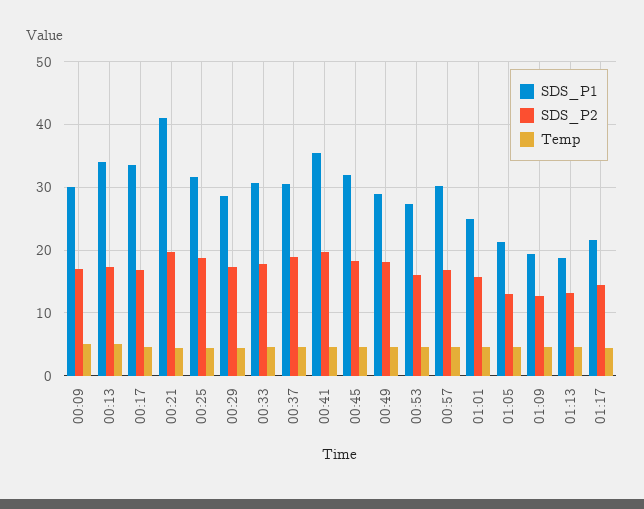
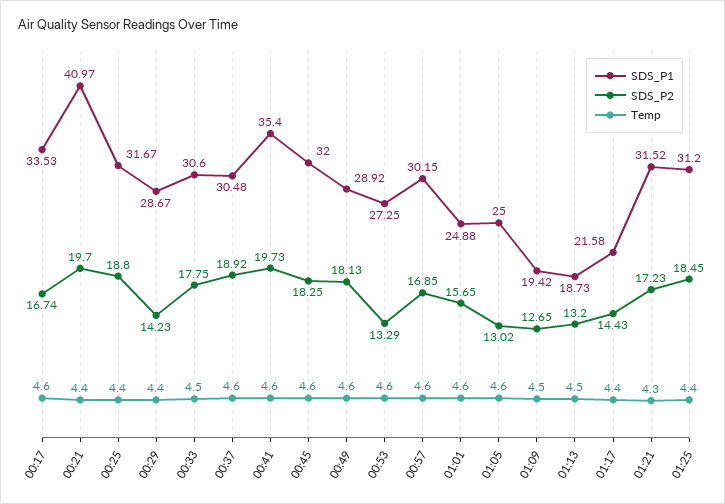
SDS_P1, 00:09: 30 -> none
SDS_P2, 00:09: 17 -> none
Temp, 00:09: 5 -> none
SDS_P1, 00:13: 34 -> none
SDS_P2, 00:13: 17 -> none
Temp, 00:13: 5 -> none
SDS_P2, 00:29: 17 -> 14.23
SDS_P2, 00:53: 16 -> 13.29
SDS_P1, 01:05: 21 -> 25
SDS_P1, 01:21: none -> 31.52
SDS_P2, 01:21: none -> 17.23
Temp, 01:21: none -> 4.3
SDS_P1, 01:25: none -> 31.2
SDS_P2, 01:25: none -> 18.45
Temp, 01:25: none -> 4.4

